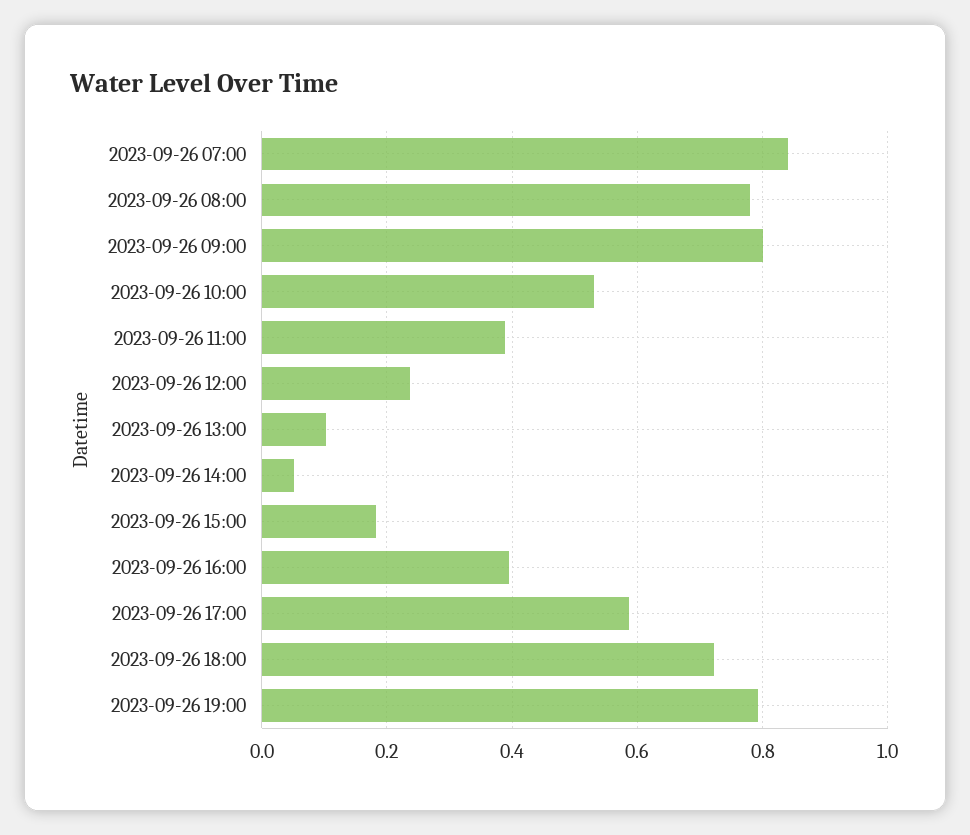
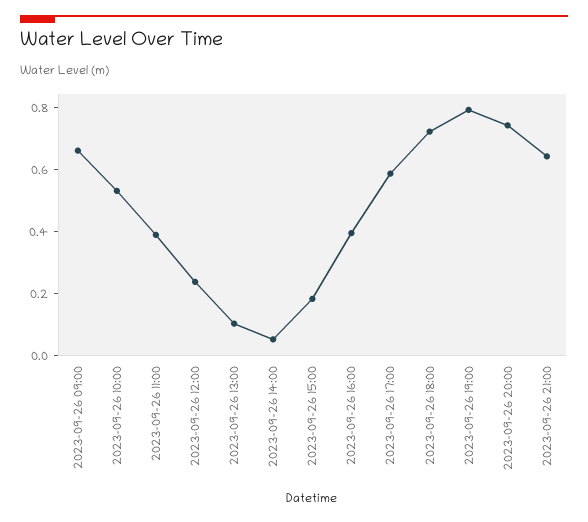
2023-09-26 07:00: 0.84 -> none
2023-09-26 08:00: 0.78 -> none
2023-09-26 09:00: 0.8 -> 0.65
2023-09-26 20:00: none -> 0.75
2023-09-26 21:00: none -> 0.65

